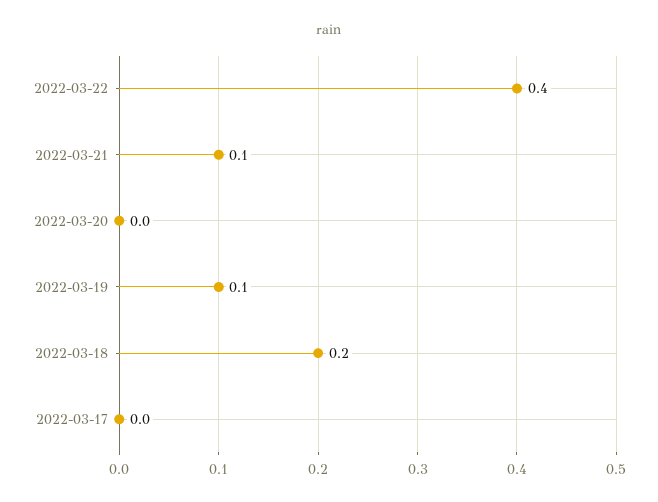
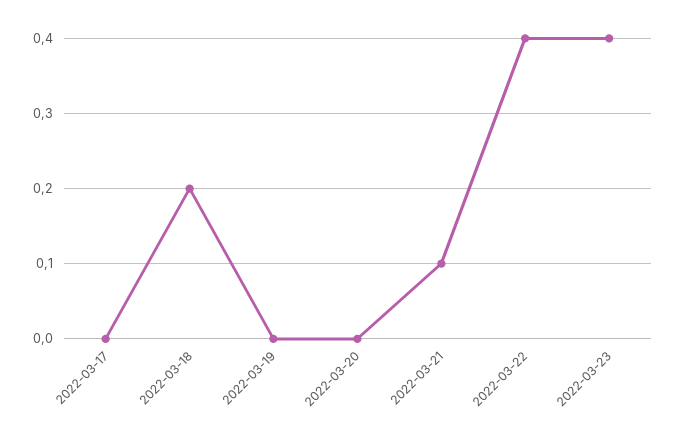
2022-03-19: 0.1 -> 0
2022-03-23: none -> 0.4

